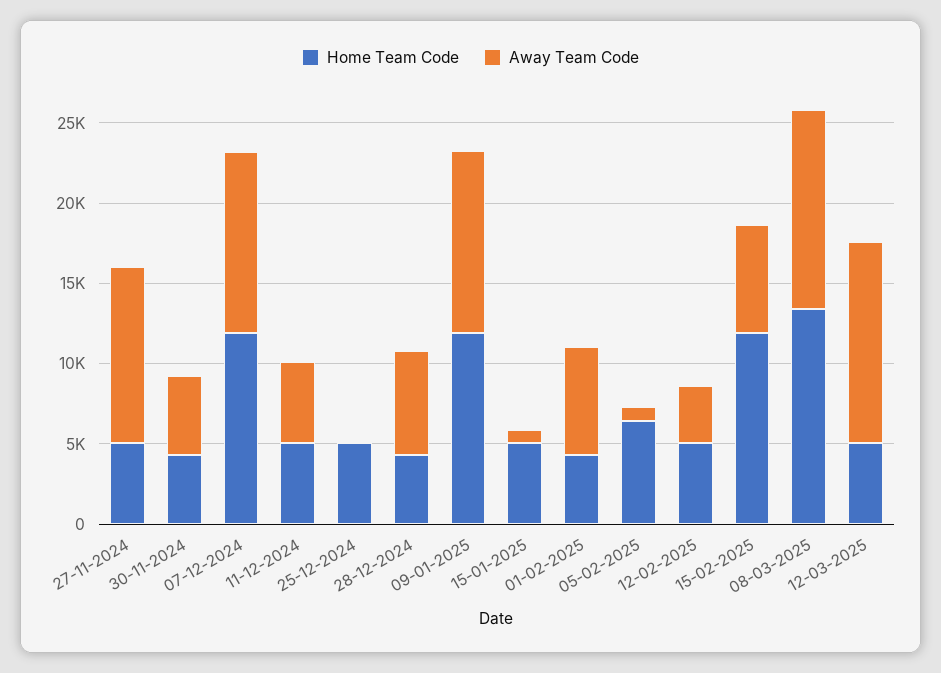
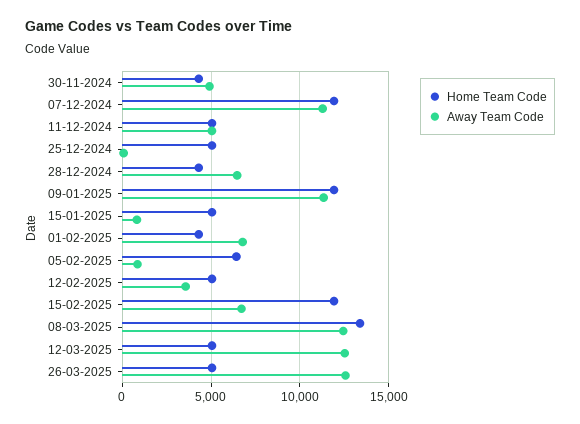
Home Team Code, 27-11-2024: 5000 -> none
Away Team Code, 27-11-2024: 11000 -> none
Home Team Code, 26-03-2025: none -> 5000
Away Team Code, 26-03-2025: none -> 12500

